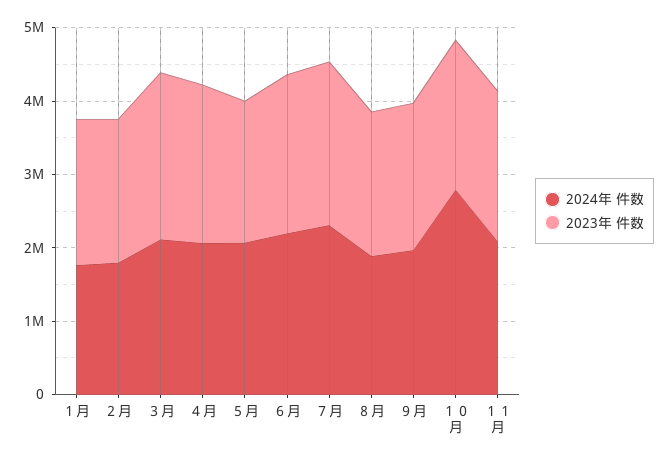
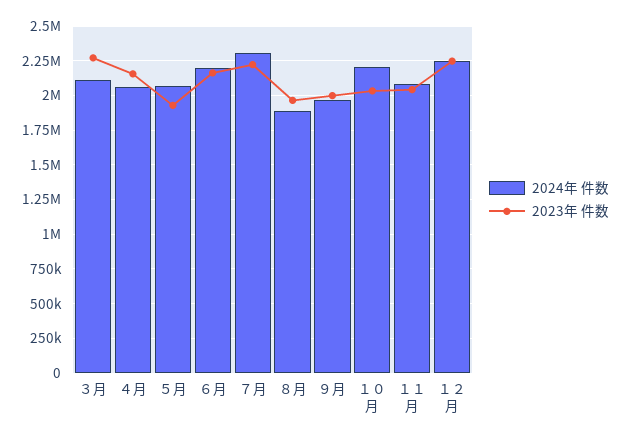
2024年 件数, １月: 1800000 -> none
2023年 件数, １月: 2000000 -> none
2024年 件数, ２月: 1800000 -> none
2023年 件数, ２月: 2000000 -> none
2024年 件数, １０月: 2800000 -> 2200000
2024年 件数, １２月: none -> 2250000
2023年 件数, １２月: none -> 2250000

